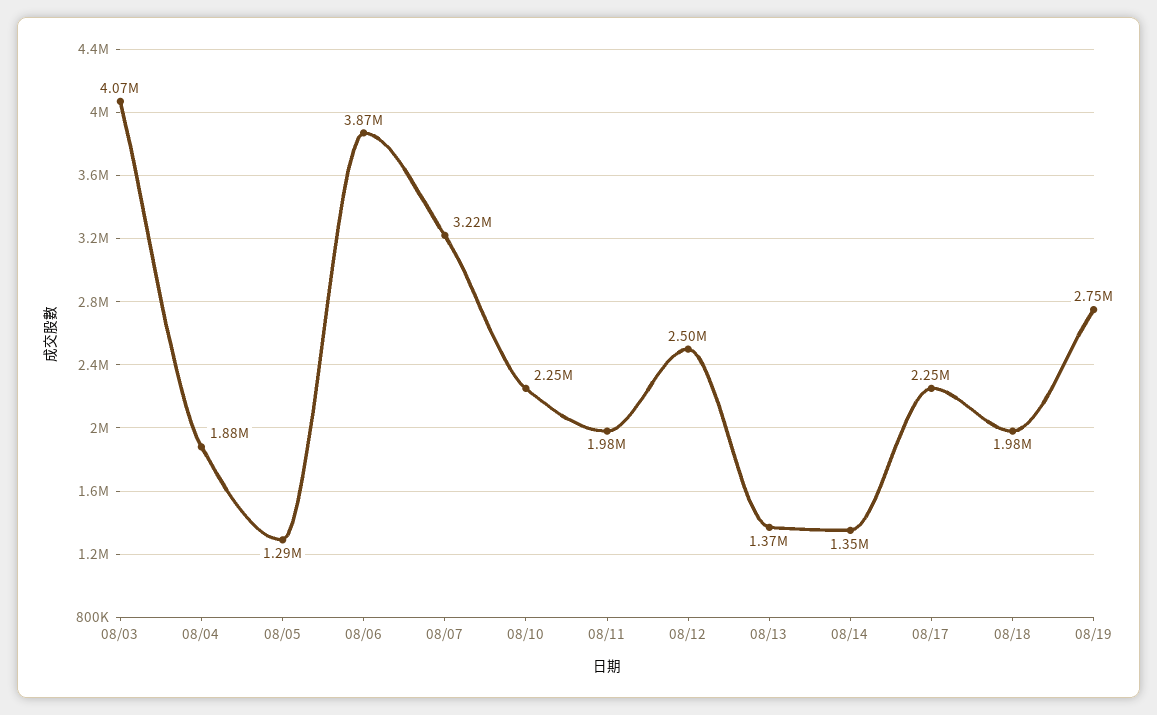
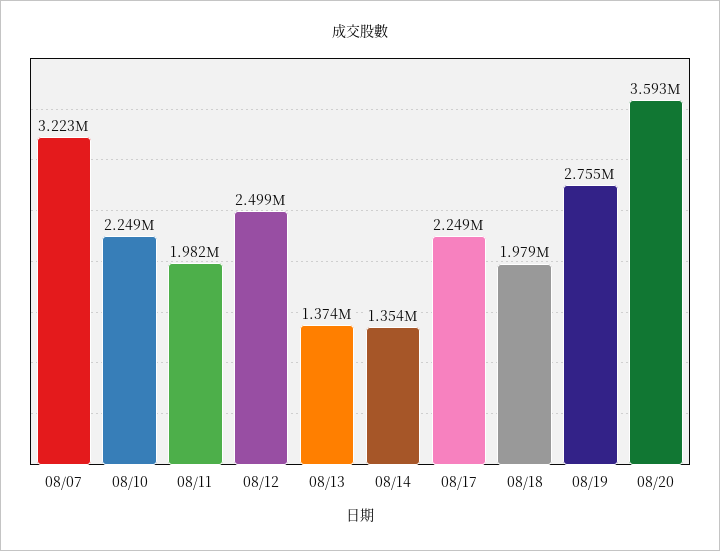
08/03: 4070000 -> none
08/04: 1880000 -> none
08/05: 1290000 -> none
08/06: 3870000 -> none
08/20: none -> 3593000

